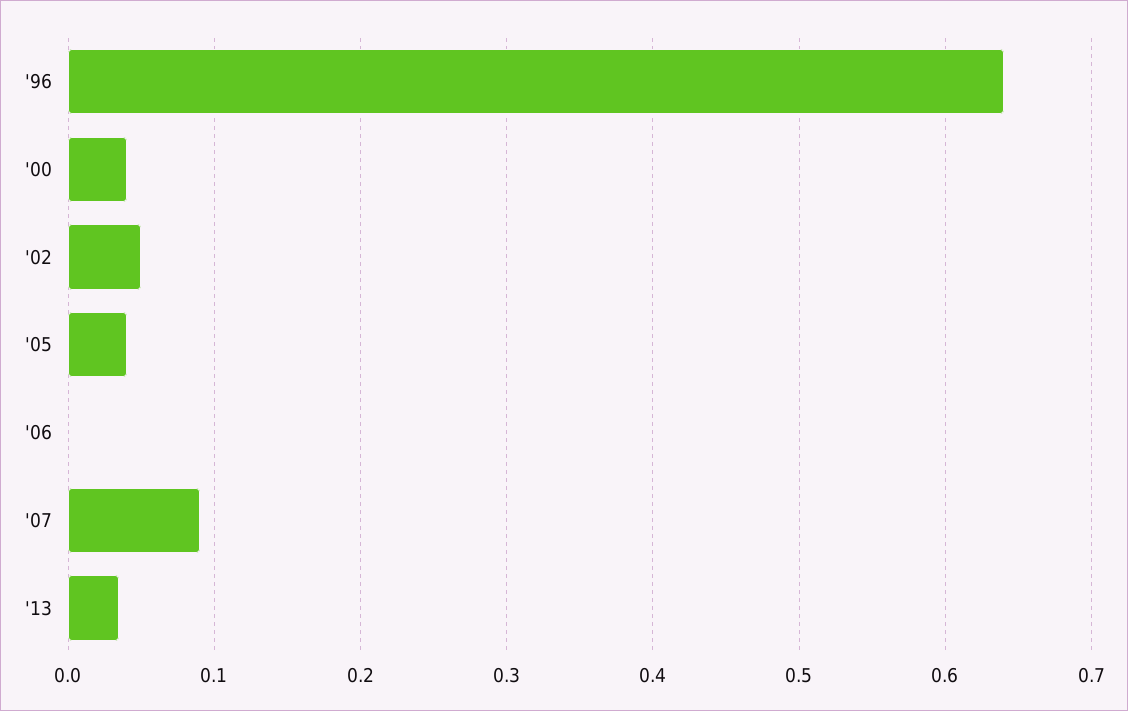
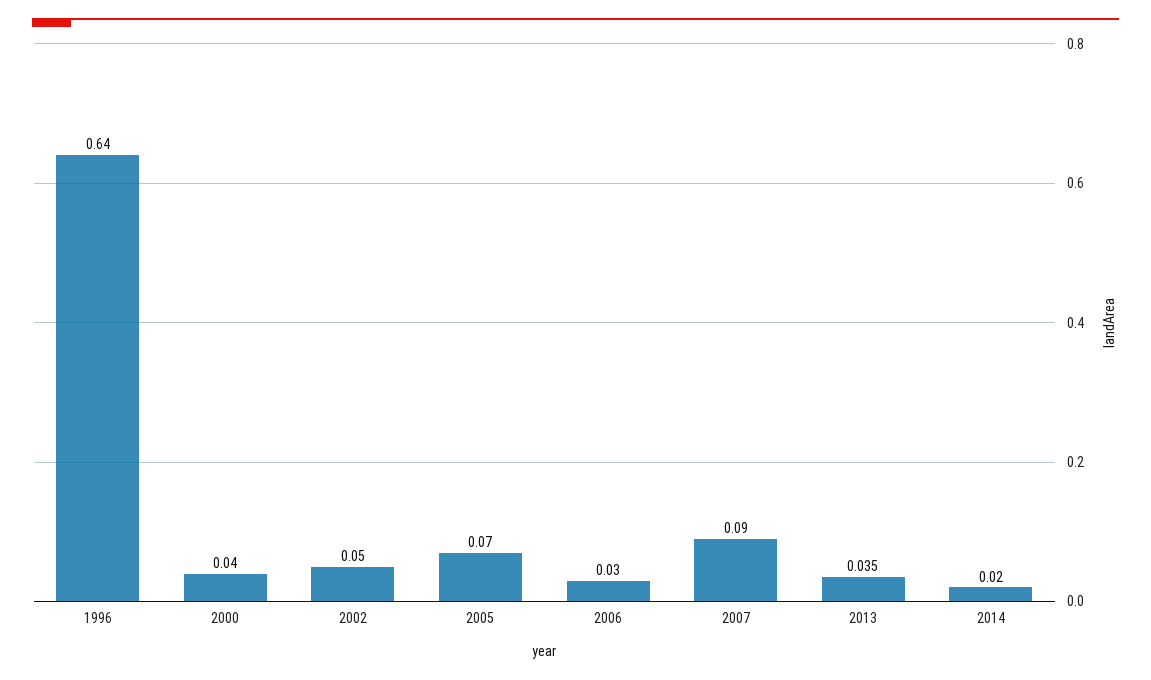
'05: 0.04 -> 0.07
'06: 0 -> 0.03
2014: none -> 0.02

